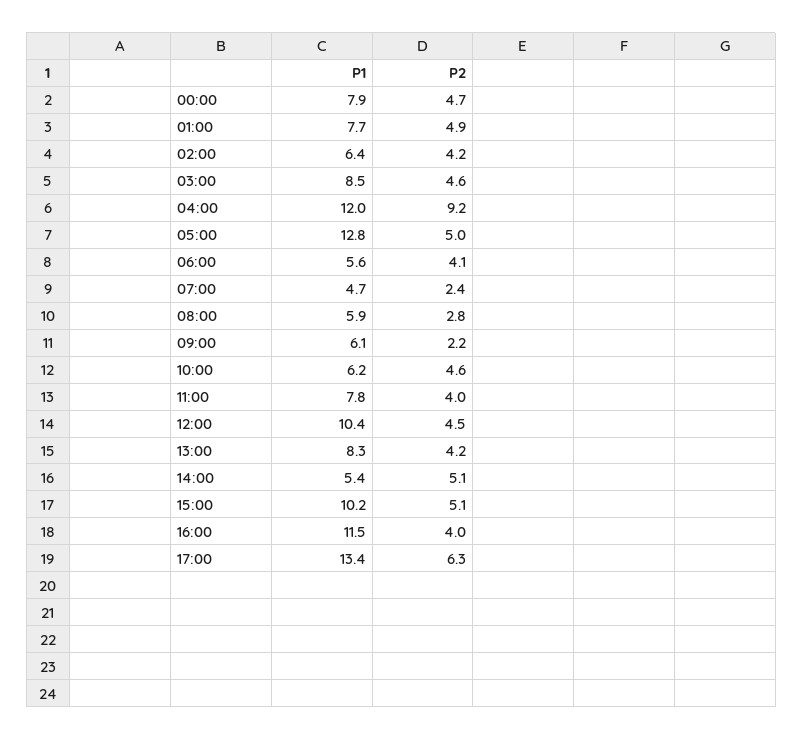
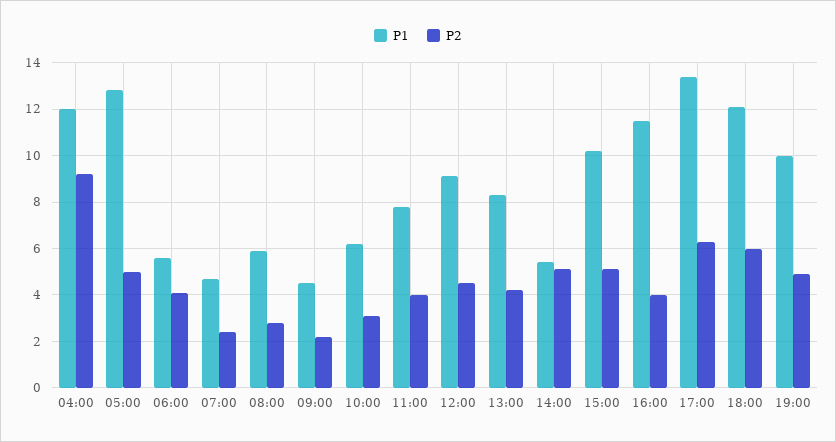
P1, 00:00: 7.9 -> none
P2, 00:00: 4.7 -> none
P1, 01:00: 7.7 -> none
P2, 01:00: 4.9 -> none
P1, 02:00: 6.4 -> none
P2, 02:00: 4.2 -> none
P1, 03:00: 8.5 -> none
P2, 03:00: 4.6 -> none
P1, 09:00: 6.1 -> 4.5
P2, 10:00: 4.6 -> 3
P1, 12:00: 10.4 -> 9
P1, 18:00: none -> 12
P2, 18:00: none -> 6
P1, 19:00: none -> 10
P2, 19:00: none -> 5

